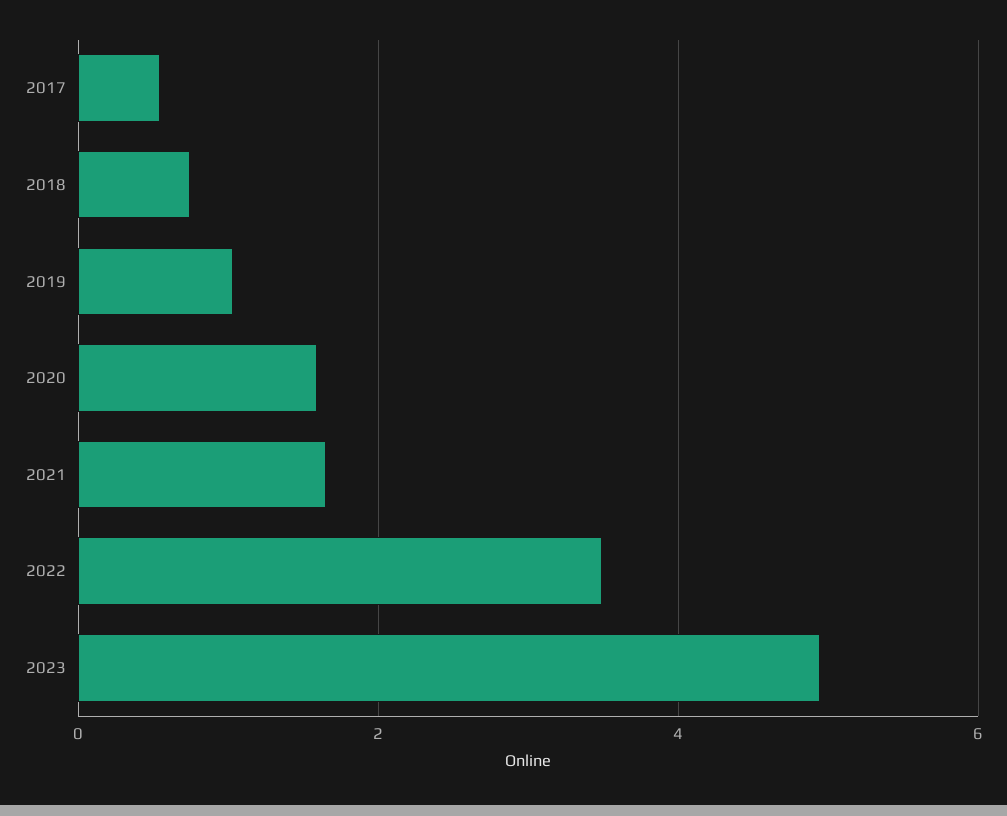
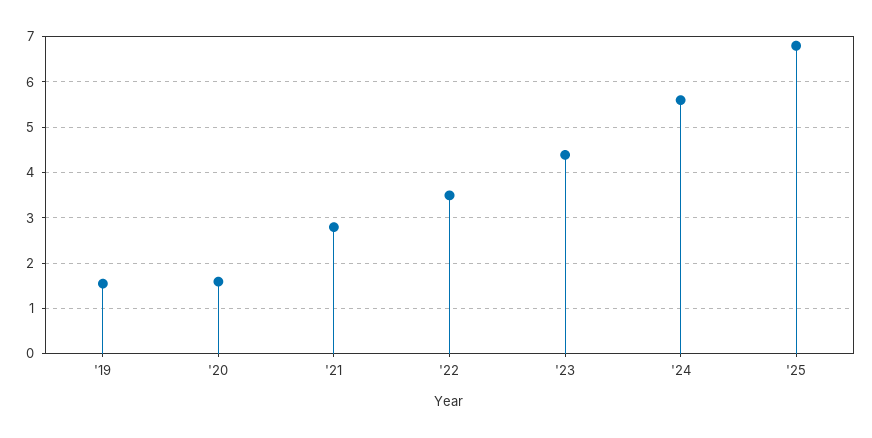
2017: 0.6 -> none
2018: 0.8 -> none
2019: 1 -> 1.6
2021: 1.6 -> 2.8
2023: 5 -> 4.4
'24: none -> 5.6
'25: none -> 6.8

